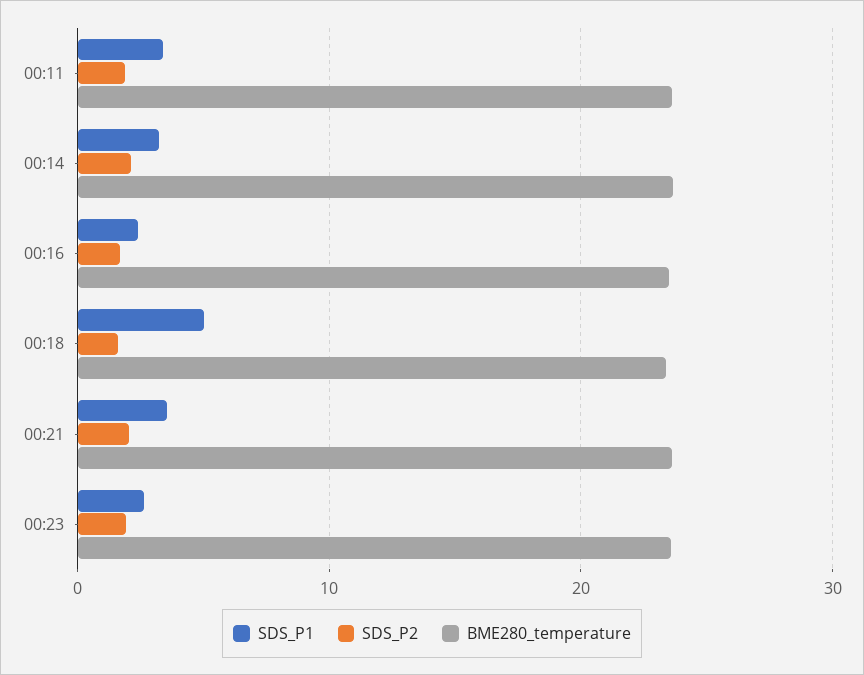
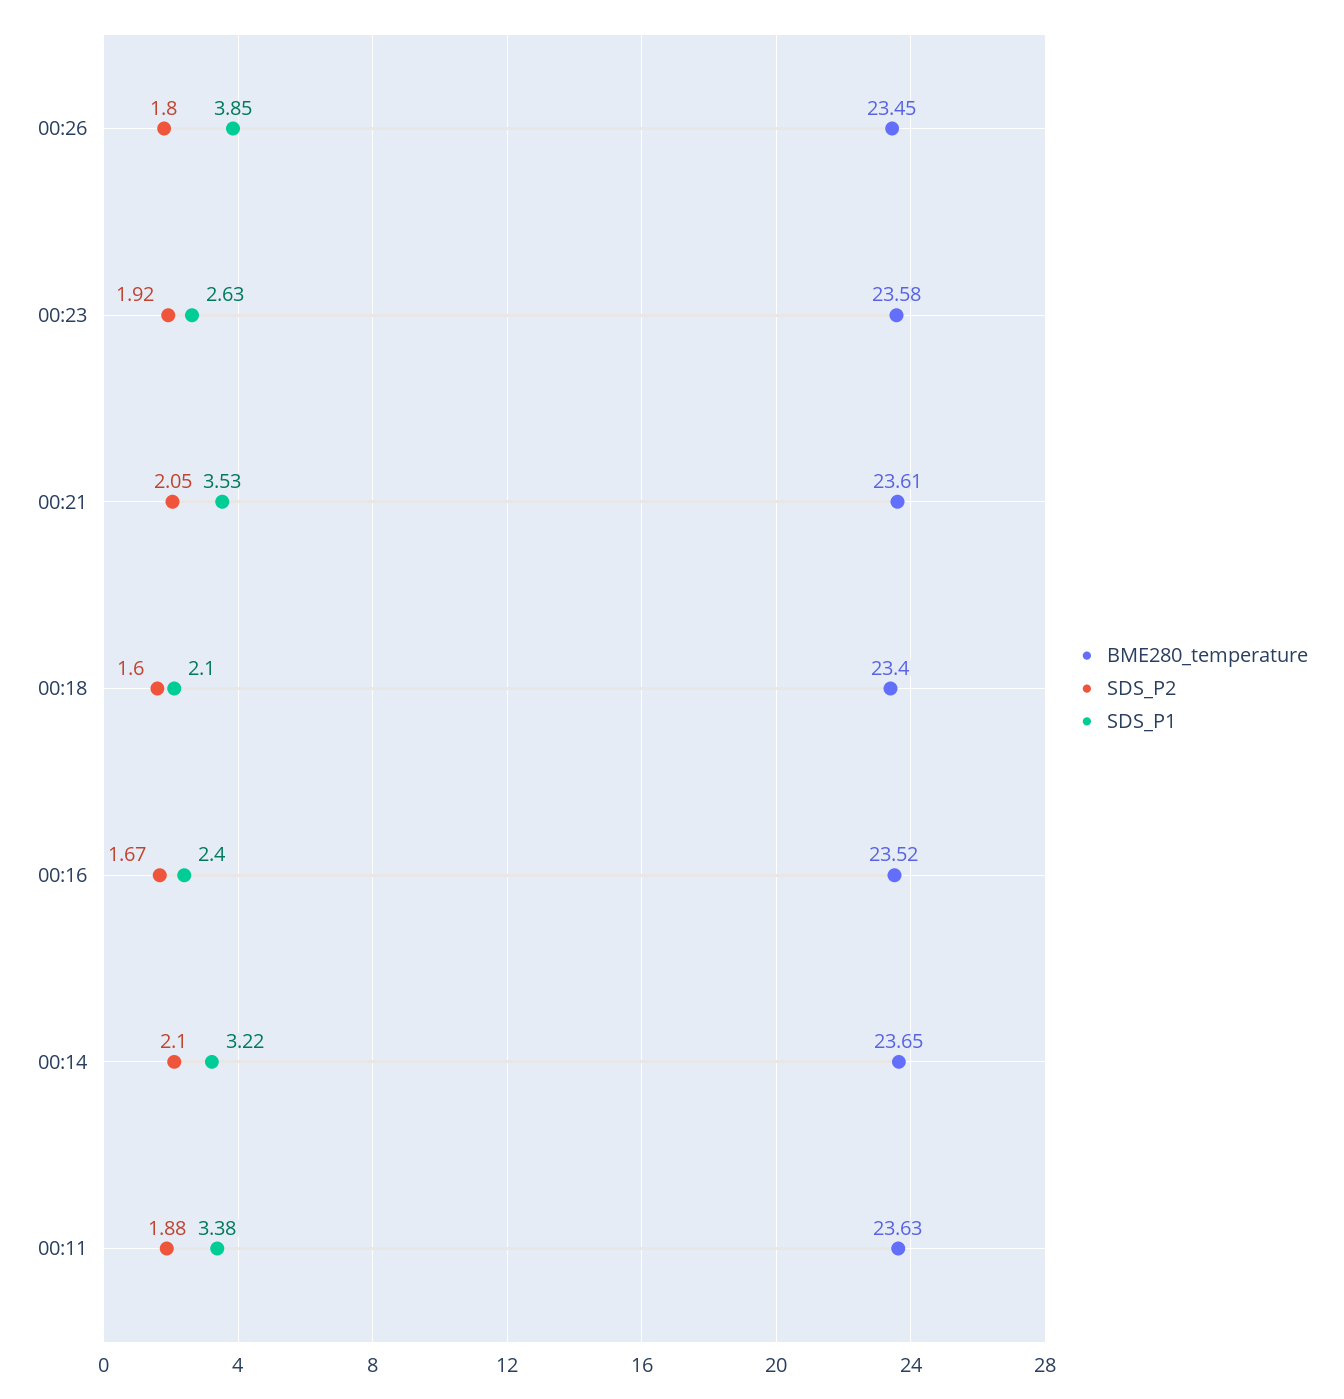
SDS_P1, 00:18: 5 -> 2.1
BME280_temperature, 00:26: none -> 23.45
SDS_P2, 00:26: none -> 1.8
SDS_P1, 00:26: none -> 3.85

